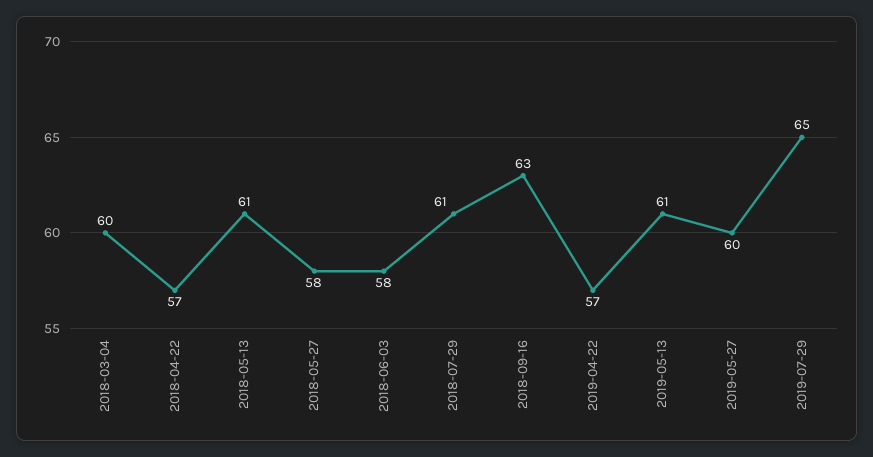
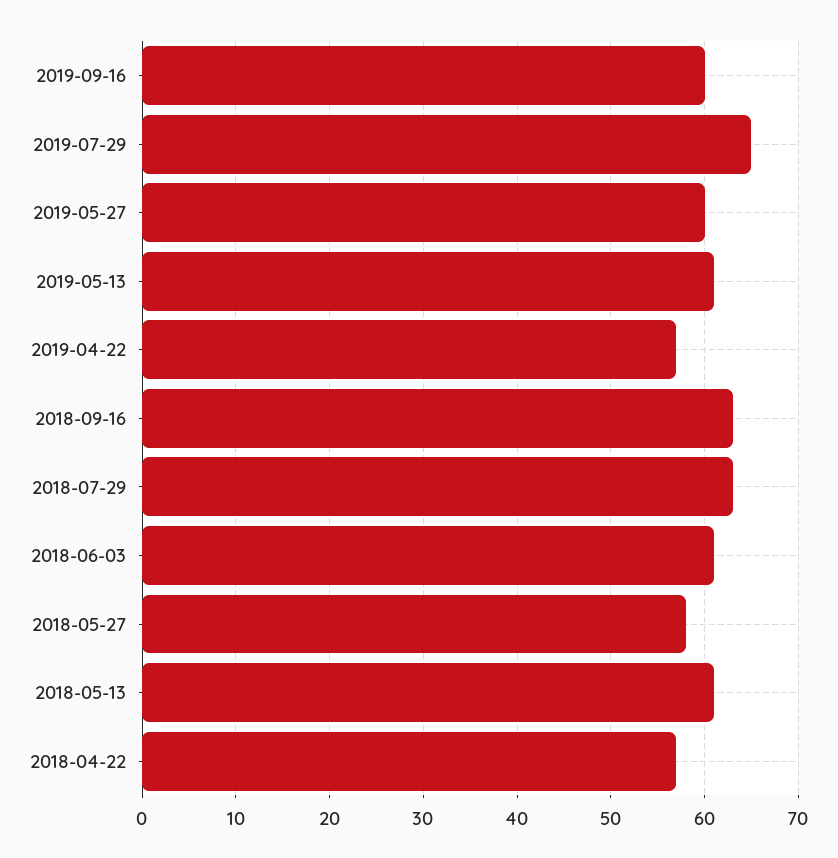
2018-03-04: 60 -> none
2018-06-03: 58 -> 61
2018-07-29: 61 -> 63
2019-09-16: none -> 60

